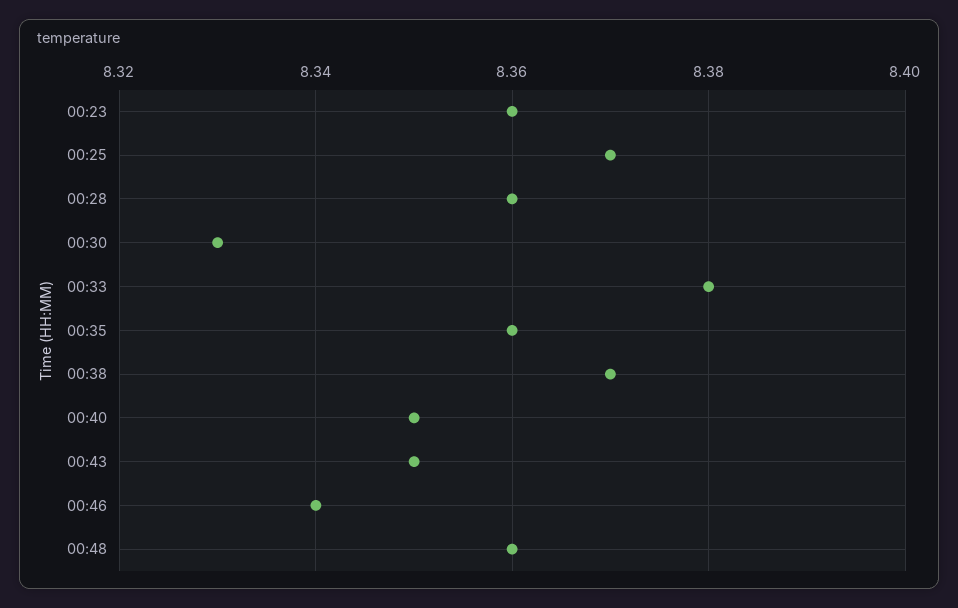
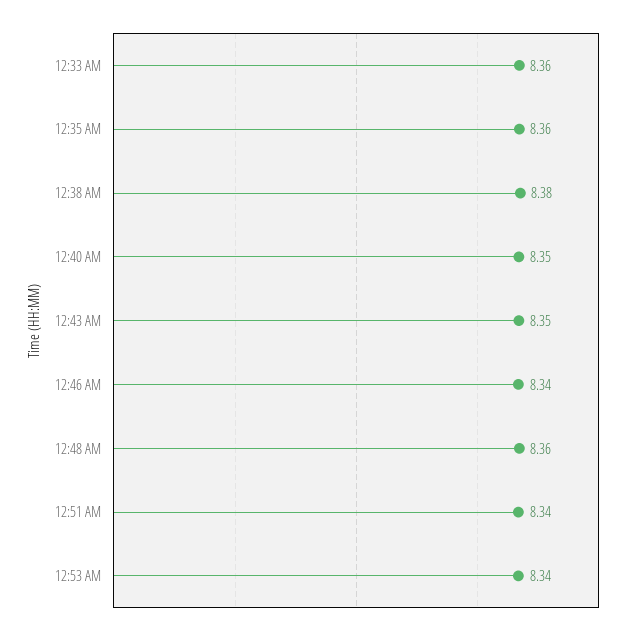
00:23: 8.36 -> none
00:25: 8.37 -> none
00:28: 8.36 -> none
00:30: 8.33 -> none
00:33: 8.38 -> 8.36
00:38: 8.37 -> 8.38
12:51 AM: none -> 8.34
12:53 AM: none -> 8.34

